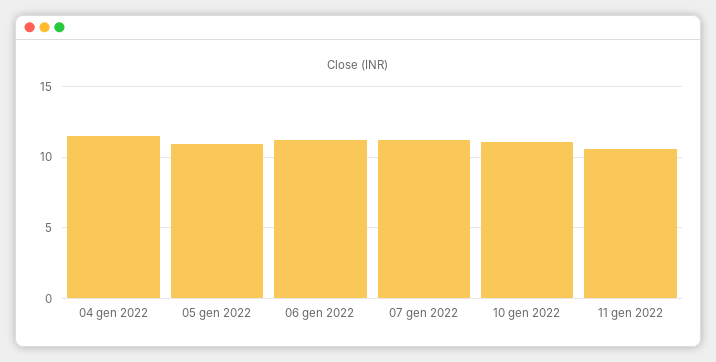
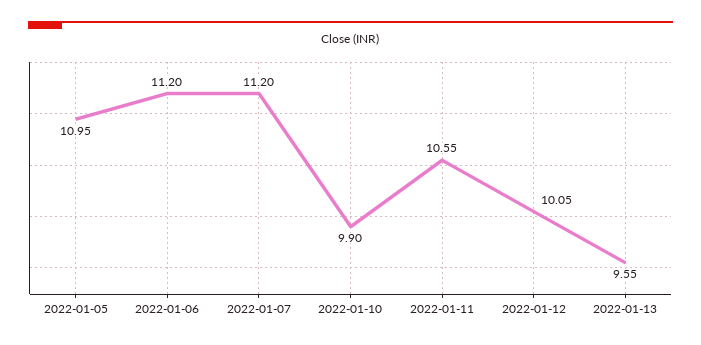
04 gen 2022: 11.5 -> none
10 gen 2022: 11 -> 9.9
2022-01-12: none -> 10.05
2022-01-13: none -> 9.55

